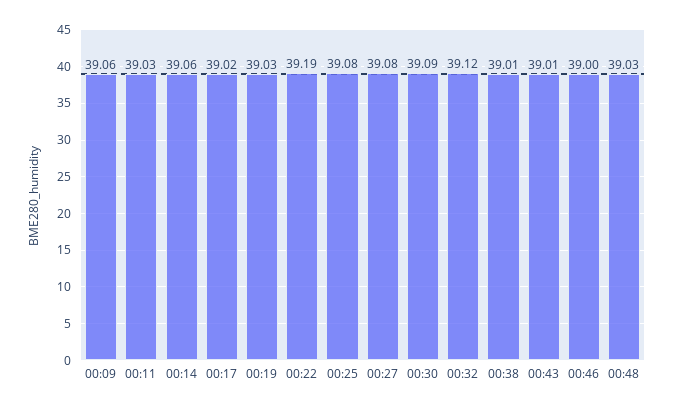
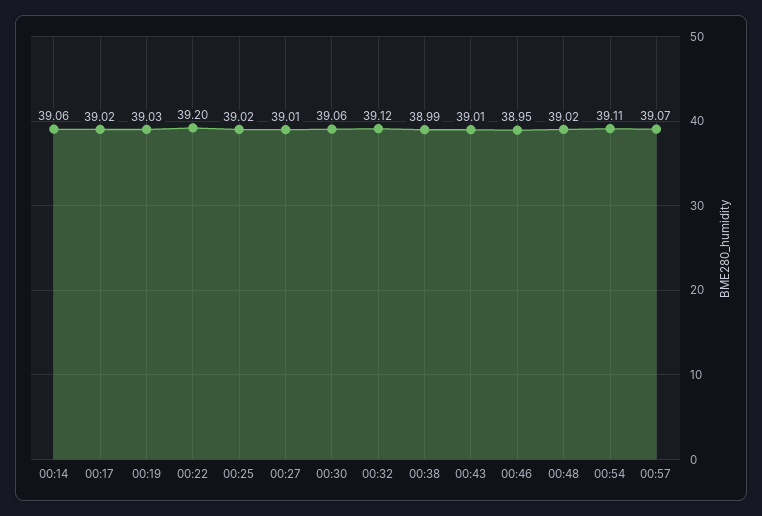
00:09: 39.06 -> none
00:11: 39.03 -> none
00:22: 39.19 -> 39.2
00:25: 39.08 -> 39.02
00:27: 39.08 -> 39.01
00:30: 39.09 -> 39.06
00:38: 39.01 -> 38.99
00:46: 39 -> 38.95
00:48: 39.03 -> 39.02
00:54: none -> 39.11
00:57: none -> 39.07

